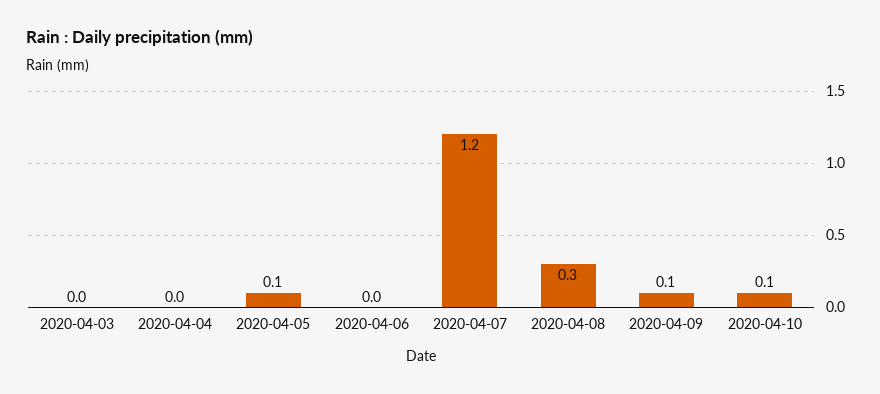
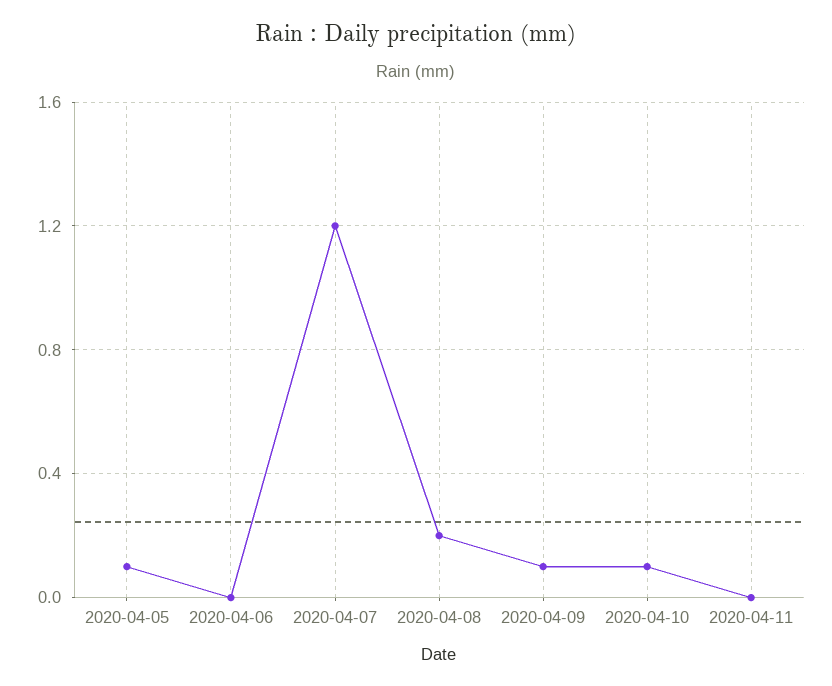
2020-04-03: 0 -> none
2020-04-04: 0 -> none
2020-04-08: 0.3 -> 0.2
2020-04-11: none -> 0

